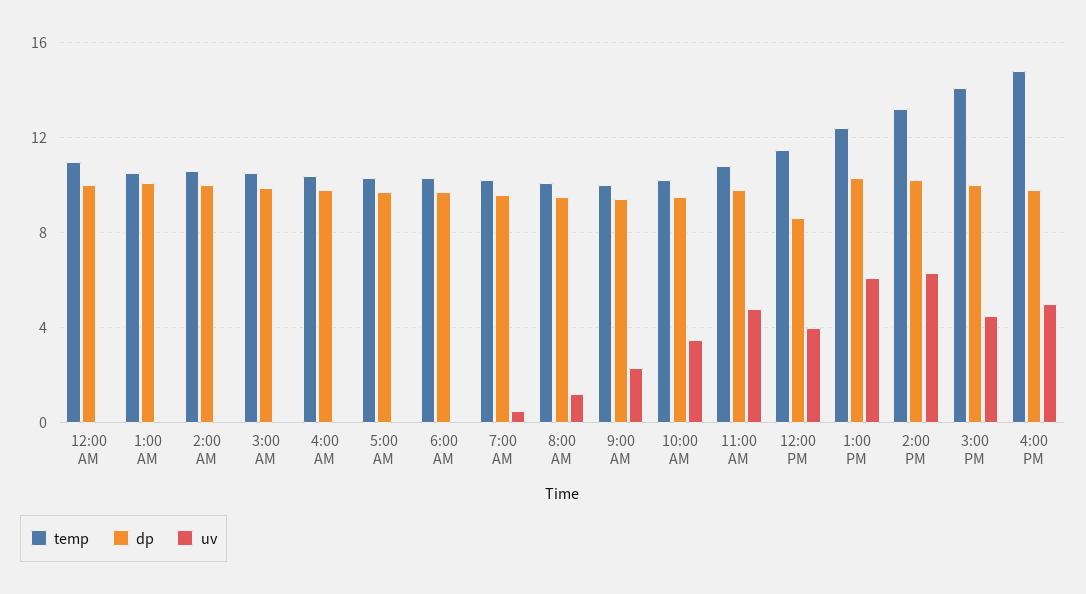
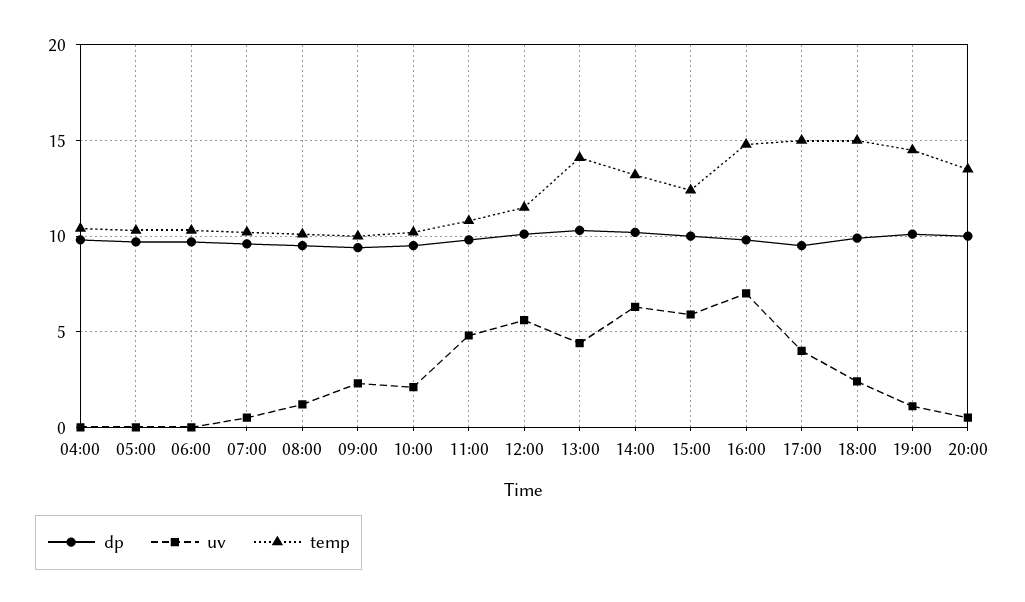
temp, 12:00 AM: 11 -> none
dp, 12:00 AM: 10 -> none
uv, 12:00 AM: 0 -> none
temp, 1:00 AM: 10.5 -> none
dp, 1:00 AM: 10 -> none
uv, 1:00 AM: 0 -> none
temp, 2:00 AM: 10.5 -> none
dp, 2:00 AM: 10 -> none
uv, 2:00 AM: 0 -> none
temp, 3:00 AM: 10.5 -> none
dp, 3:00 AM: 10 -> none
uv, 3:00 AM: 0 -> none
uv, 10:00 AM: 3.5 -> 2
dp, 12:00 PM: 8.5 -> 10
uv, 12:00 PM: 4 -> 5.5
temp, 1:00 PM: 12.5 -> 14
uv, 1:00 PM: 6 -> 4.5
temp, 3:00 PM: 14 -> 12.5
uv, 3:00 PM: 4.5 -> 6
uv, 4:00 PM: 5 -> 7
dp, 17:00: none -> 9.5
uv, 17:00: none -> 4
temp, 17:00: none -> 15
dp, 18:00: none -> 10
uv, 18:00: none -> 2.5
temp, 18:00: none -> 15
dp, 19:00: none -> 10
uv, 19:00: none -> 1
temp, 19:00: none -> 14.5
dp, 20:00: none -> 10
uv, 20:00: none -> 0.5
temp, 20:00: none -> 13.5

